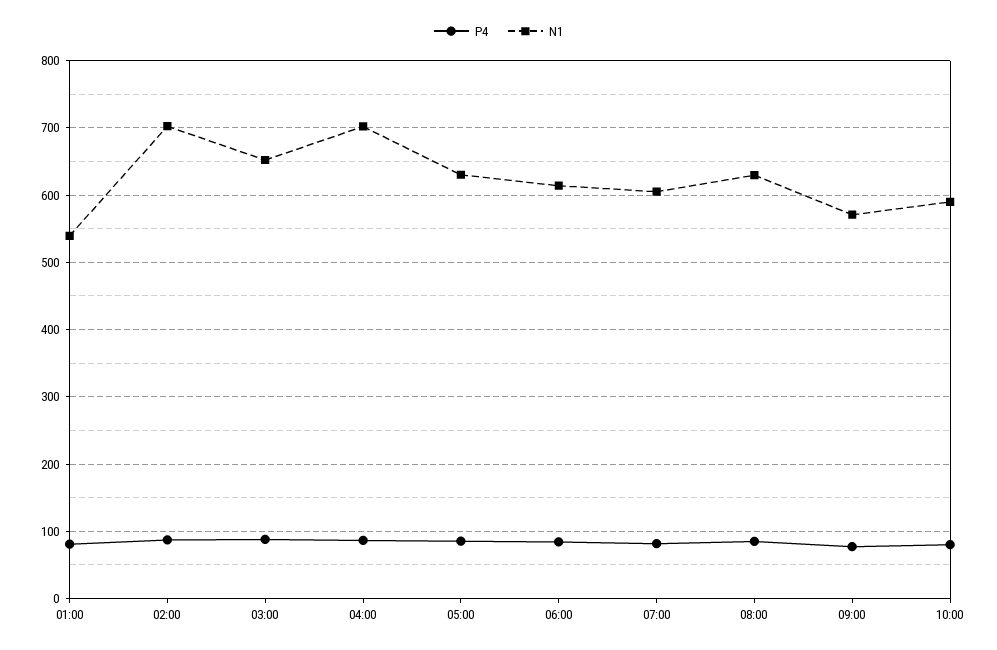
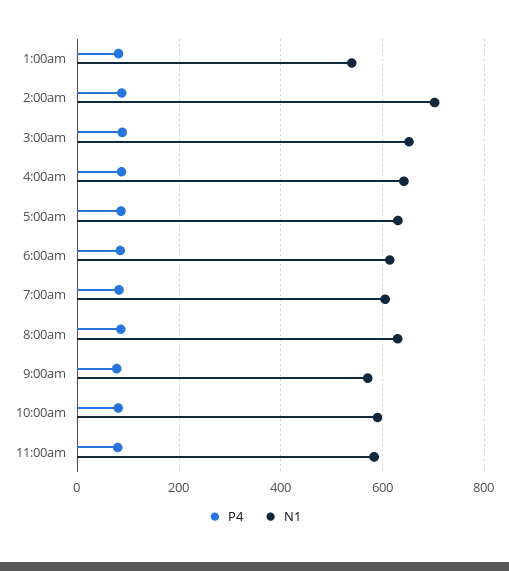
N1, 04:00: 700 -> 640
P4, 11:00am: none -> 80
N1, 11:00am: none -> 580

